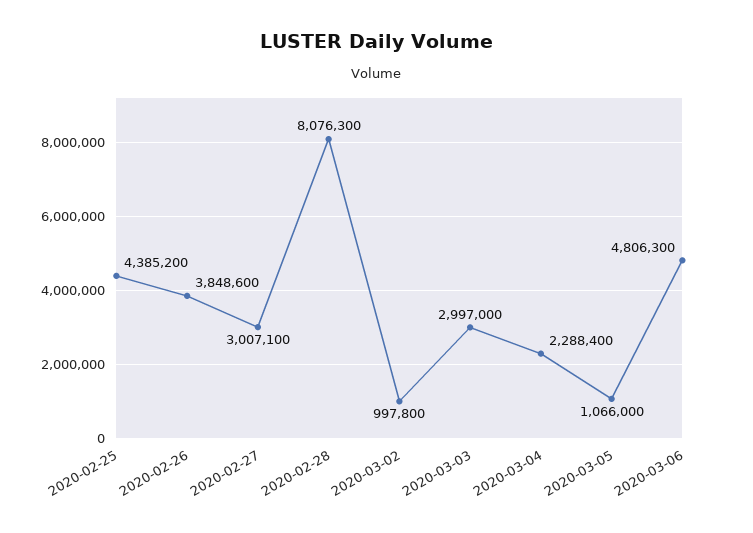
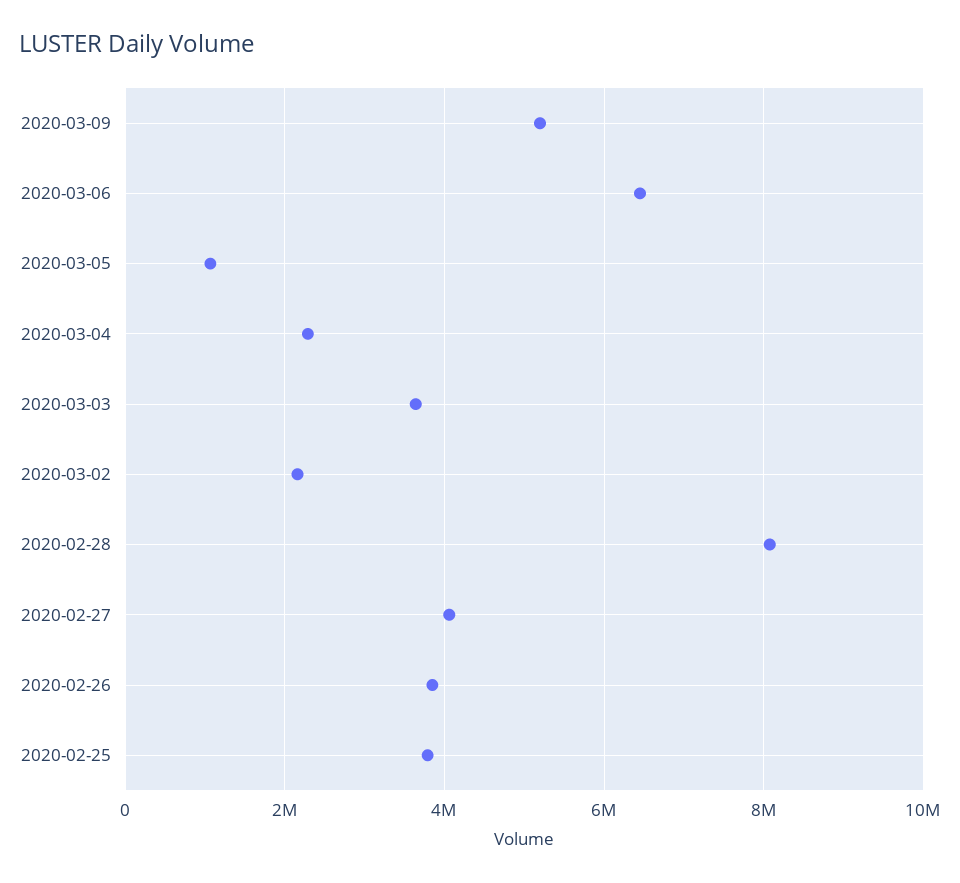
2020-02-25: 4385200 -> 3800000
2020-02-27: 3007100 -> 4000000
2020-03-02: 997800 -> 2200000
2020-03-03: 2997000 -> 3600000
2020-03-06: 4806300 -> 6400000
2020-03-09: none -> 5200000

